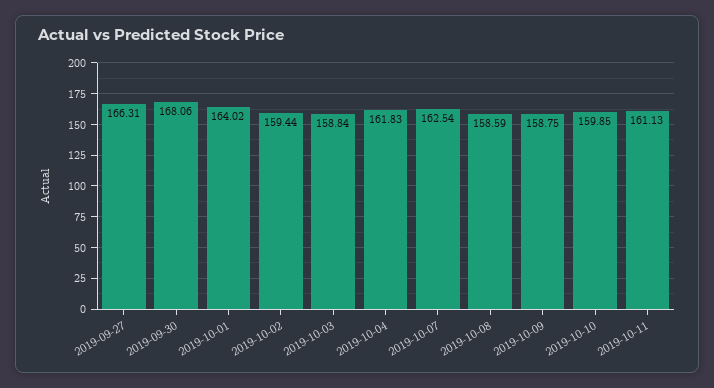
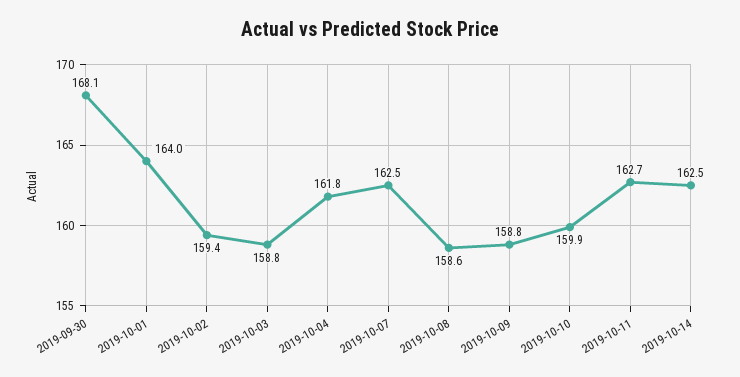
2019-09-27: 166.31 -> none
2019-10-11: 161.13 -> 162.7
2019-10-14: none -> 162.5

